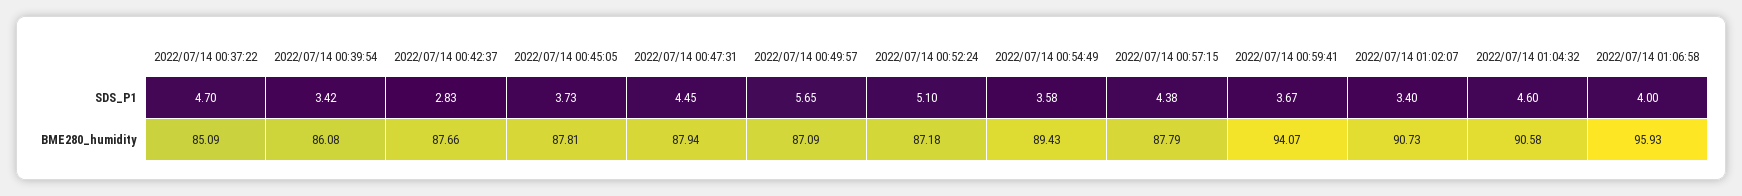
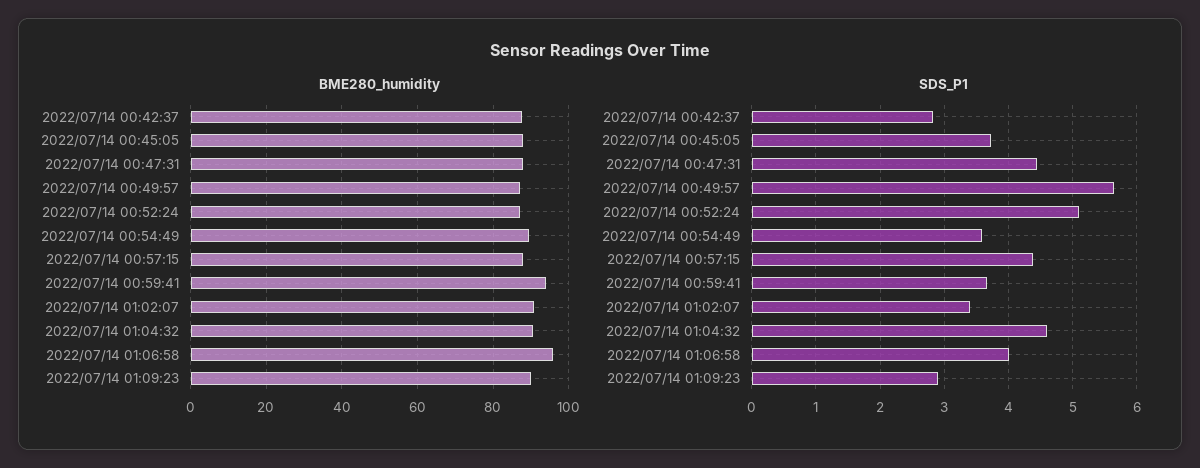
SDS_P1, 2022/07/14 00:37:22: 4.7 -> none
SDS_P1, 2022/07/14 00:39:54: 3.42 -> none
BME280_humidity, 2022/07/14 00:37:22: 85.09 -> none
BME280_humidity, 2022/07/14 00:39:54: 86.08 -> none
BME280_humidity, 2022/07/14 01:09:23: none -> 90
SDS_P1, 2022/07/14 01:09:23: none -> 2.9

